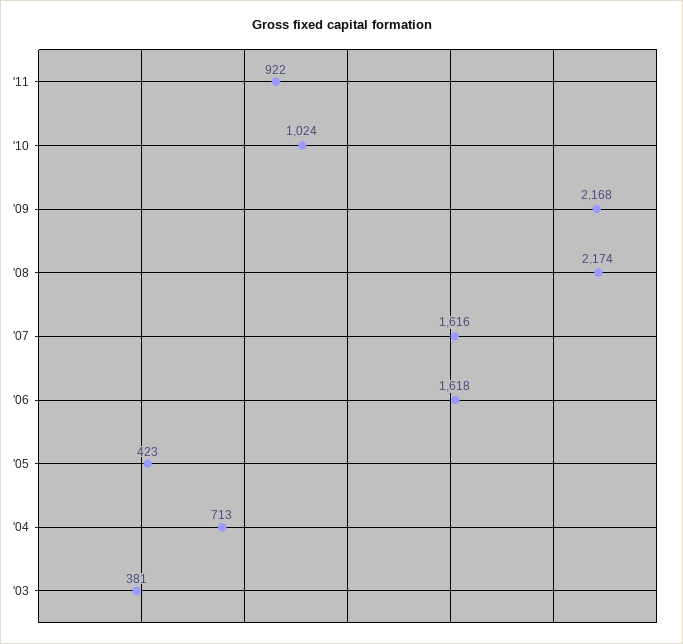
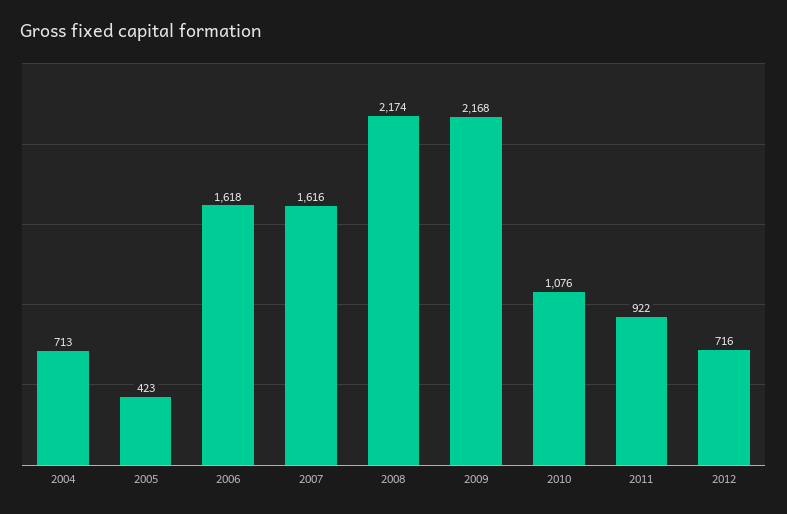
'10: 1024 -> 1076
'03: 381 -> none
2012: none -> 716

